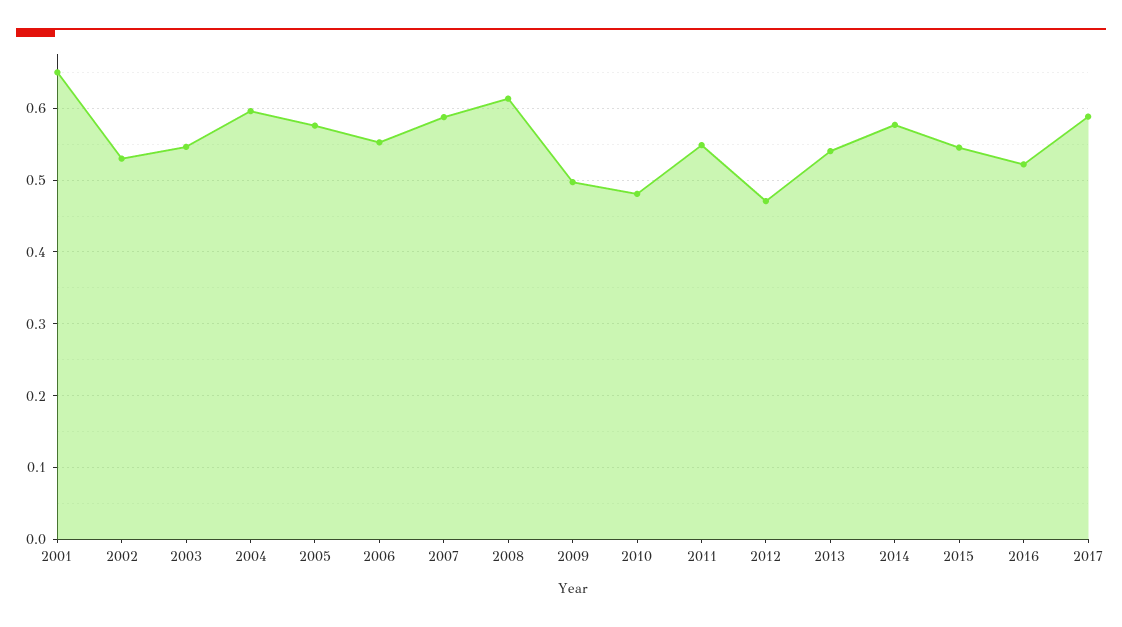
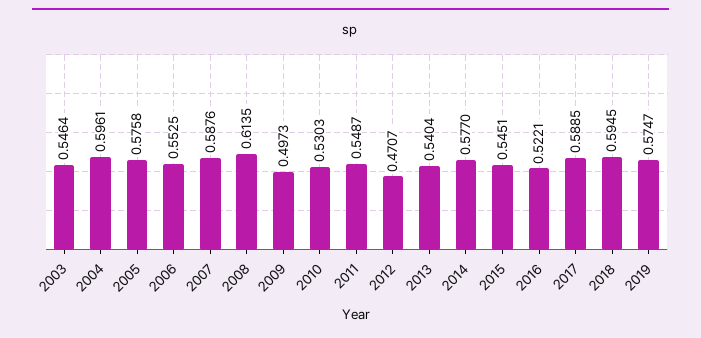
2001: 0.65 -> none
2002: 0.53 -> none
2010: 0.48 -> 0.5303
2018: none -> 0.5945
2019: none -> 0.5747

